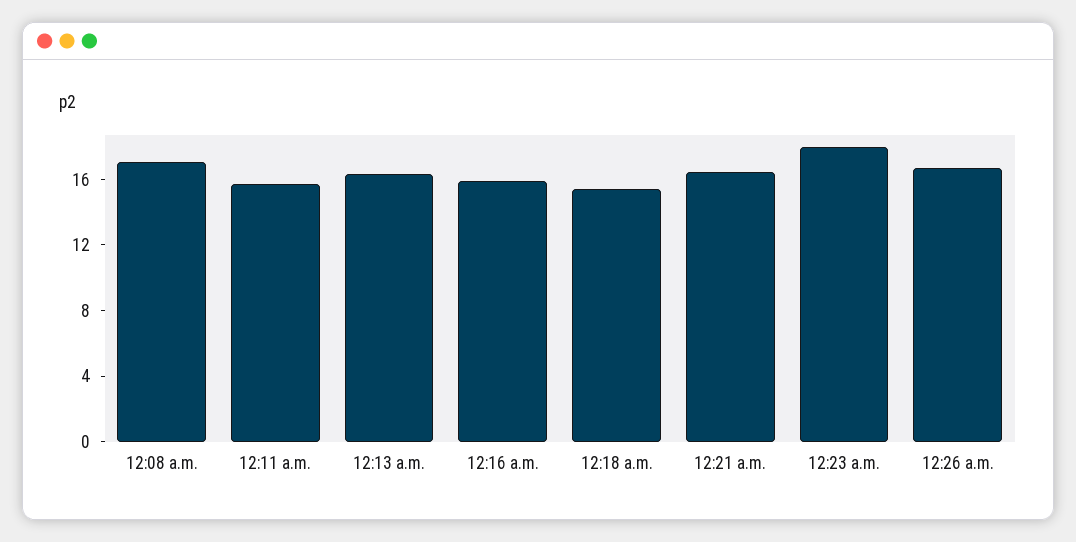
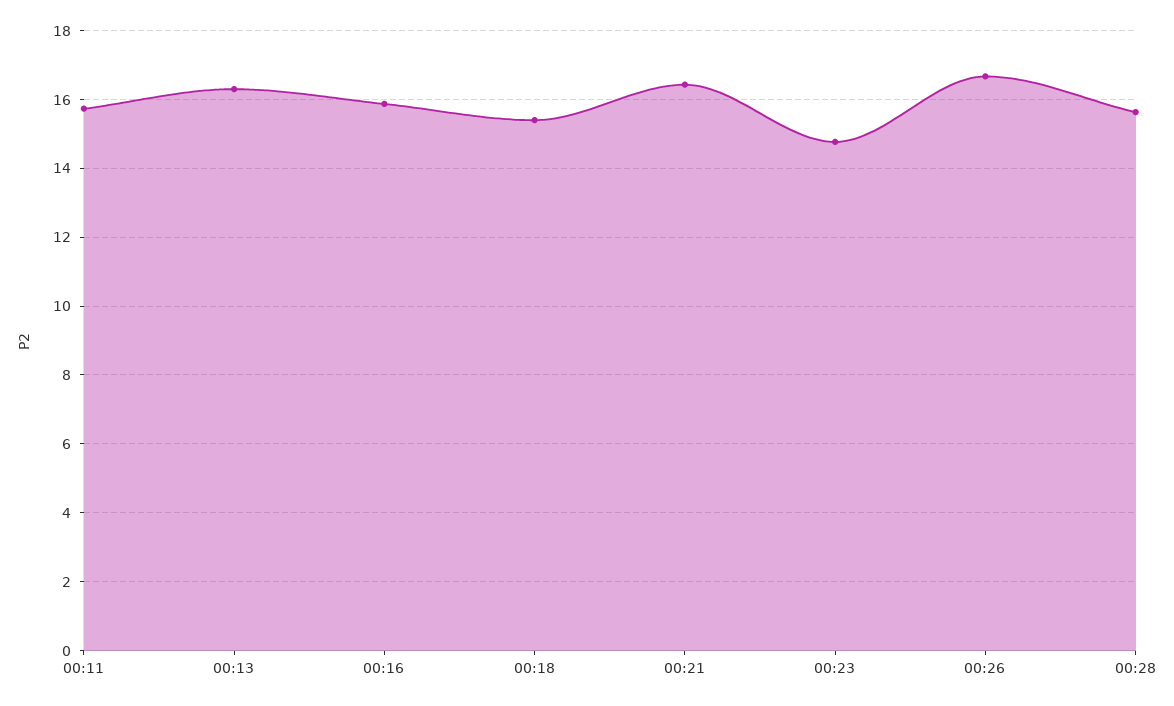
12:08 a.m.: 17 -> none
12:23 a.m.: 18 -> 14.8
00:28: none -> 15.6

